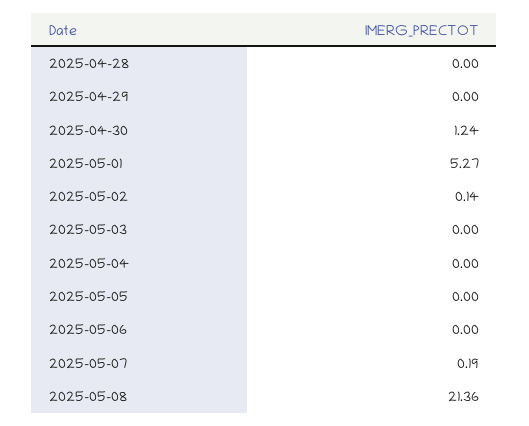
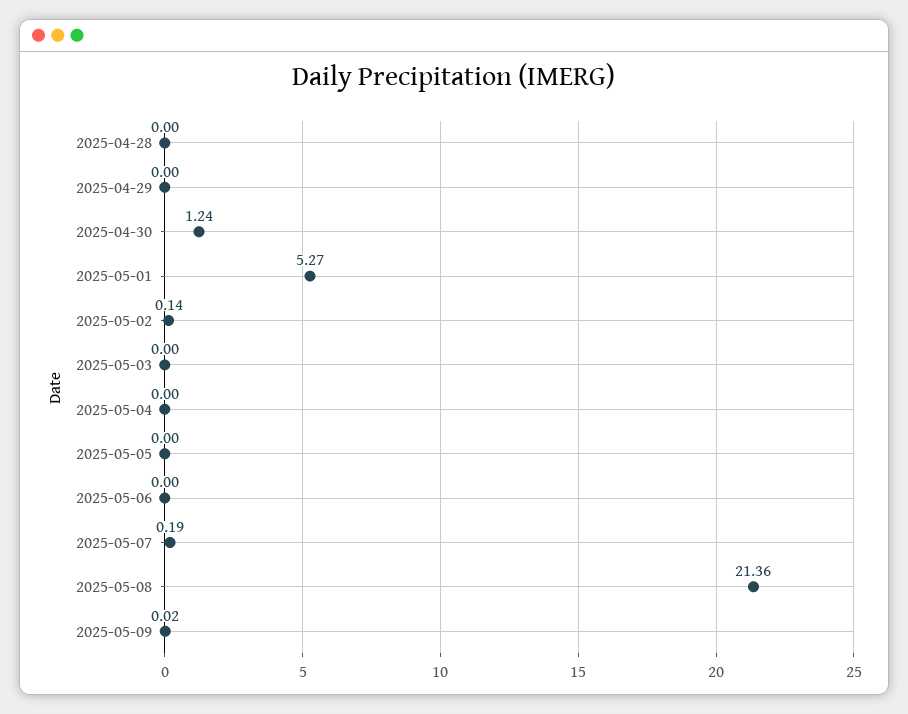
2025-05-09: none -> 0.02

